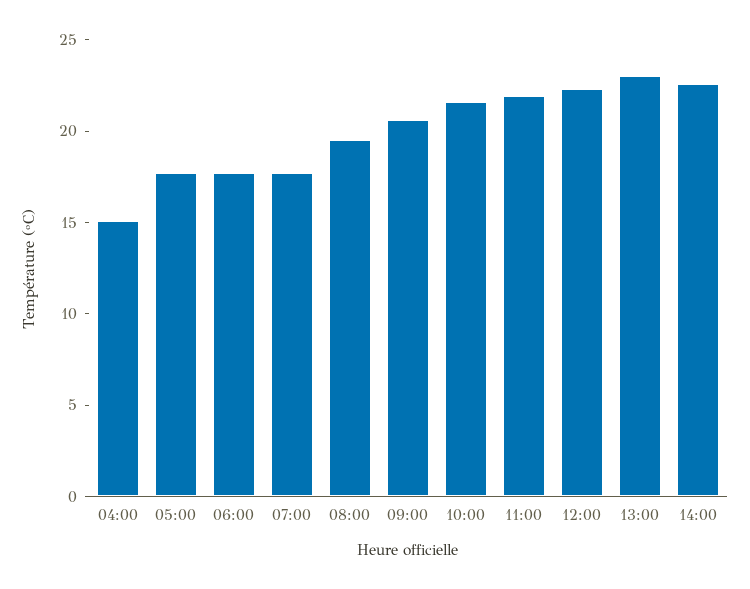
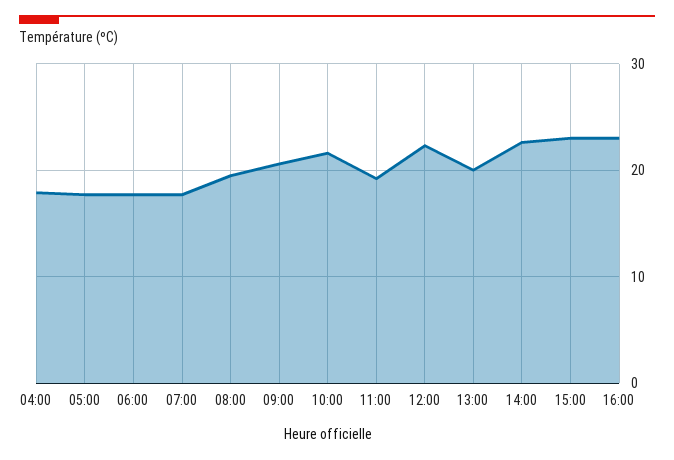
04:00: 15 -> 18
11:00: 22 -> 19
13:00: 23 -> 20
15:00: none -> 23
16:00: none -> 23

